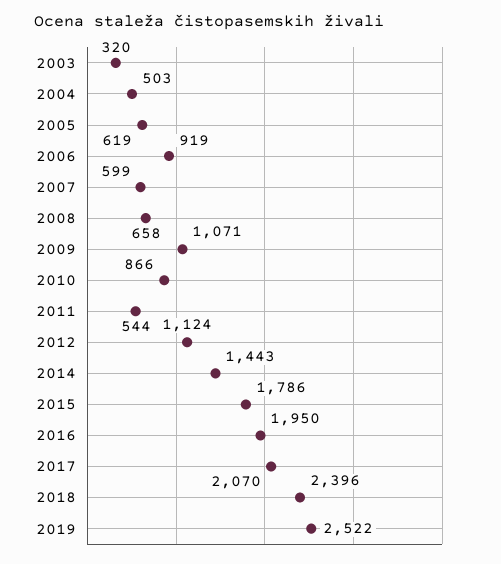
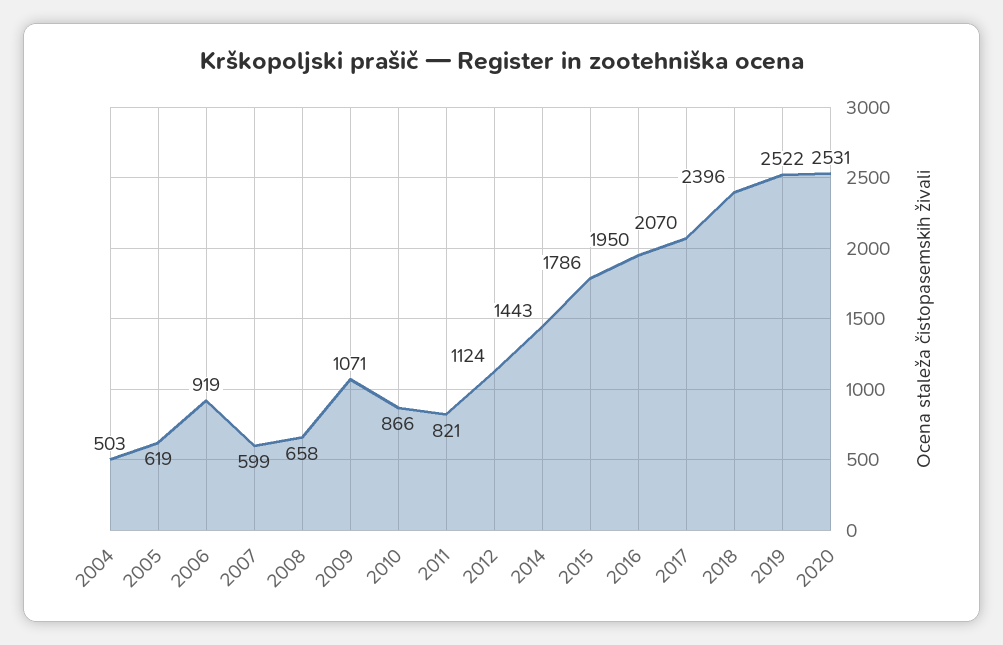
2003: 320 -> none
2011: 544 -> 821
2020: none -> 2531

